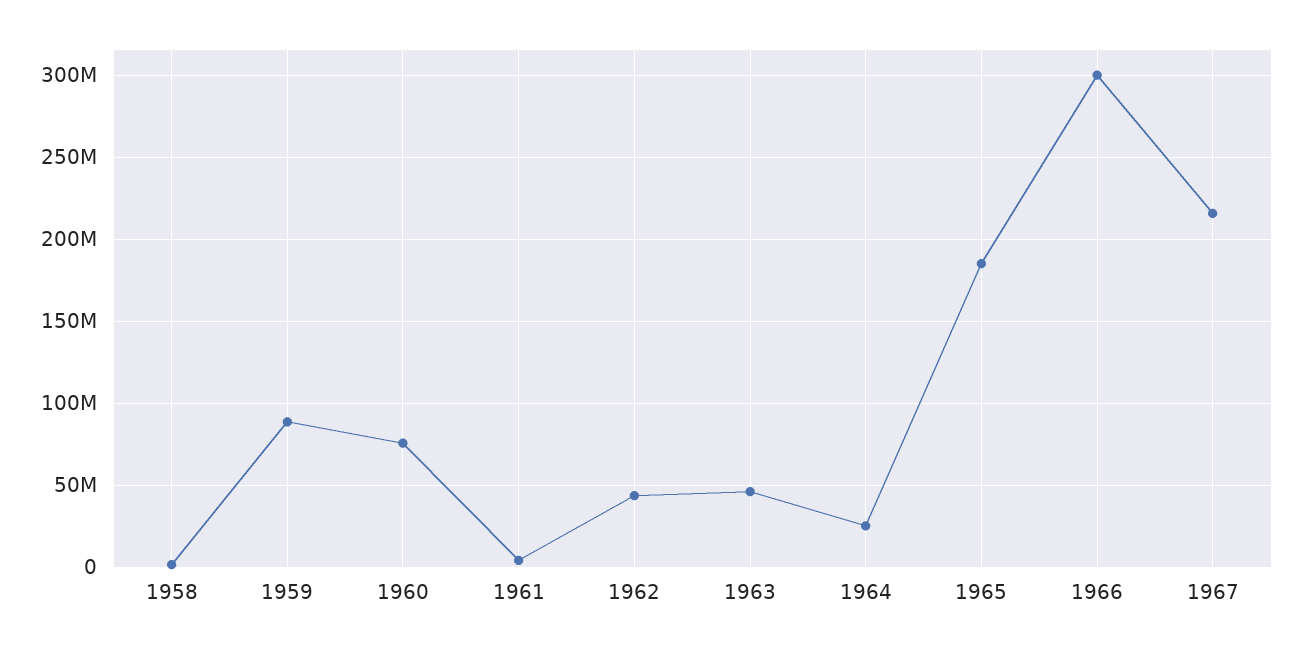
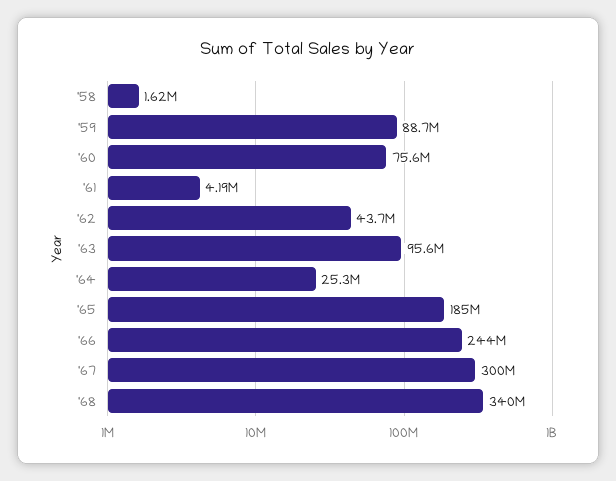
1963: 45000000 -> 95600000
1966: 300000000 -> 244000000
1967: 215000000 -> 300000000
'68: none -> 340000000

